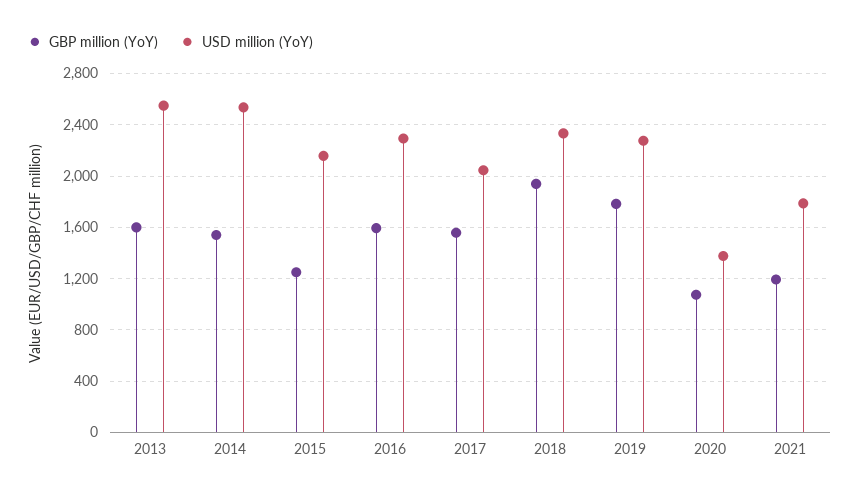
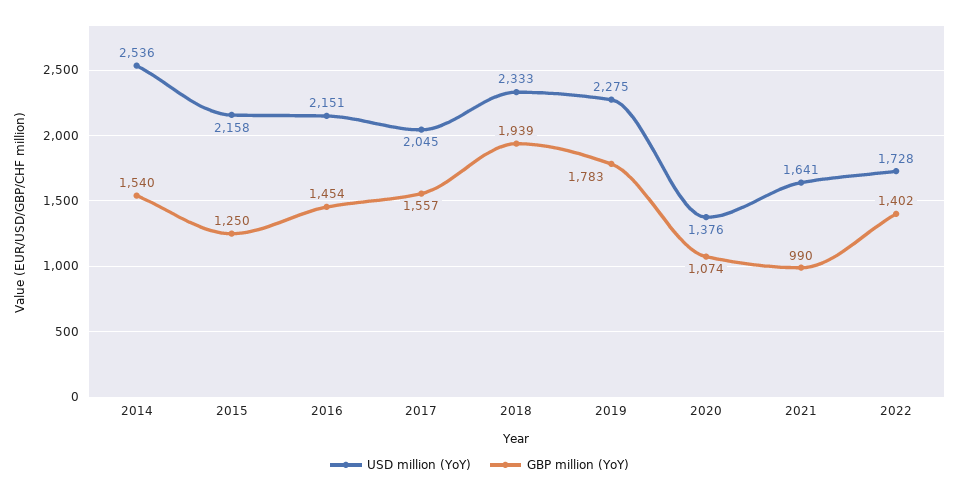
GBP million (YoY), 2013: 1600 -> none
USD million (YoY), 2013: 2550 -> none
GBP million (YoY), 2016: 1600 -> 1454
USD million (YoY), 2016: 2300 -> 2151
GBP million (YoY), 2021: 1200 -> 990
USD million (YoY), 2021: 1800 -> 1641
USD million (YoY), 2022: none -> 1728
GBP million (YoY), 2022: none -> 1402

